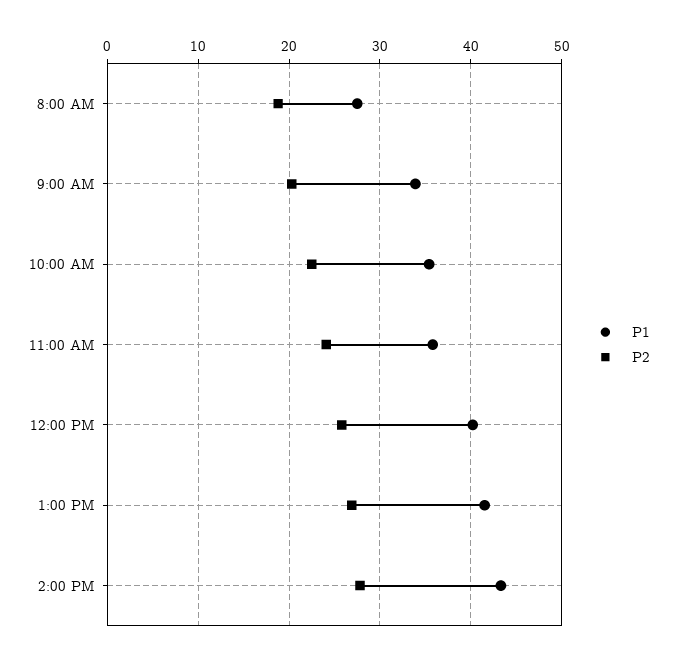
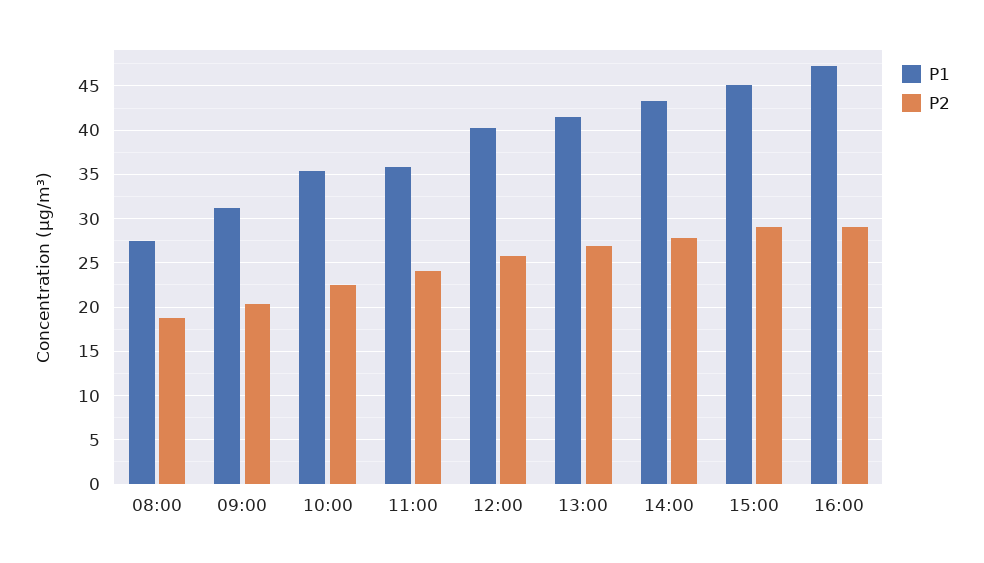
P1, 9:00 AM: 34 -> 31
P1, 15:00: none -> 45
P2, 15:00: none -> 29
P1, 16:00: none -> 47
P2, 16:00: none -> 29

